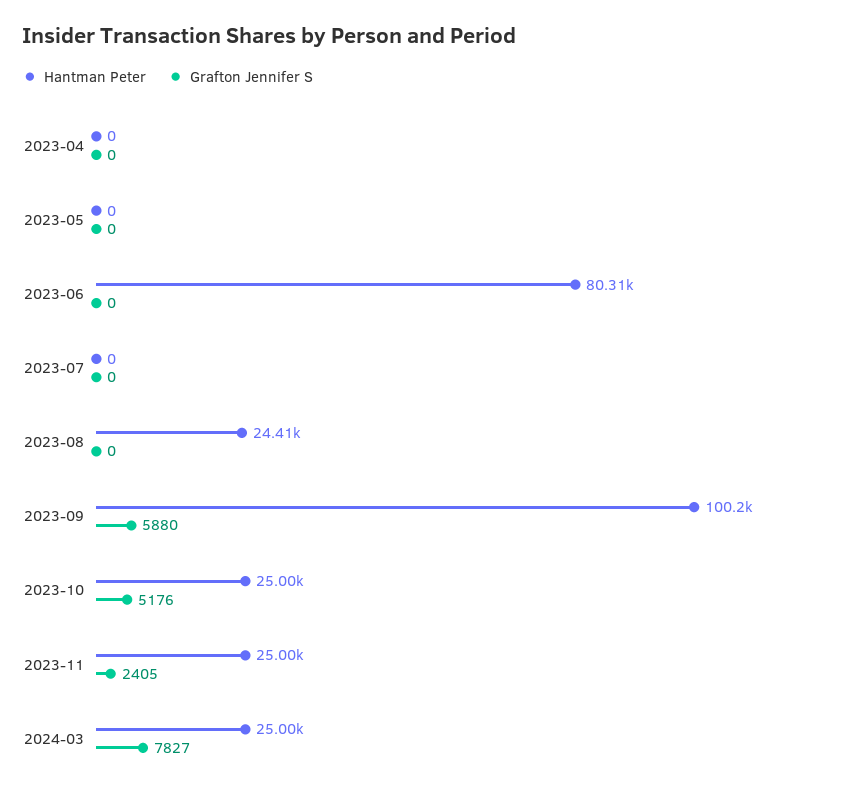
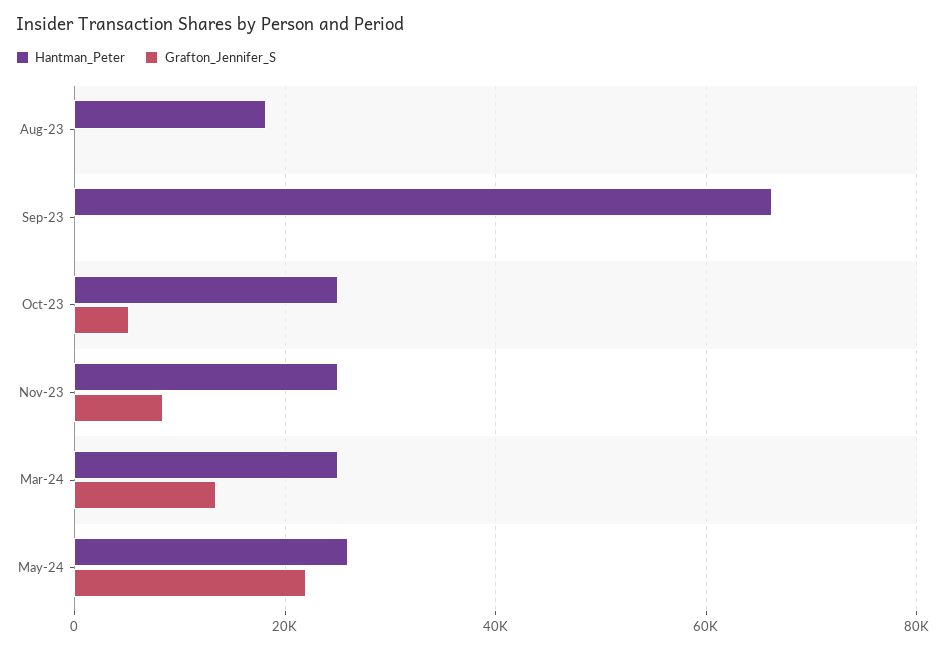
Hantman Peter, 2023-04: 0 -> none
Grafton Jennifer S, 2023-04: 0 -> none
Hantman Peter, 2023-05: 0 -> none
Grafton Jennifer S, 2023-05: 0 -> none
Hantman Peter, 2023-06: 80310 -> none
Grafton Jennifer S, 2023-06: 0 -> none
Hantman Peter, 2023-07: 0 -> none
Grafton Jennifer S, 2023-07: 0 -> none
Hantman Peter, 2023-08: 24410 -> 18000
Hantman Peter, 2023-09: 100200 -> 66000
Grafton Jennifer S, 2023-09: 5880 -> 0
Grafton Jennifer S, 2023-11: 2405 -> 8000
Grafton Jennifer S, 2024-03: 7827 -> 14000
Hantman Peter, May-24: none -> 26000
Grafton Jennifer S, May-24: none -> 22000

